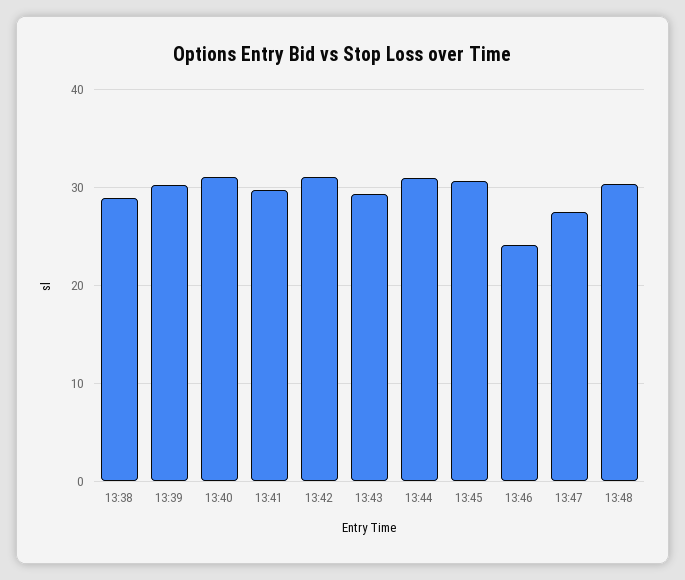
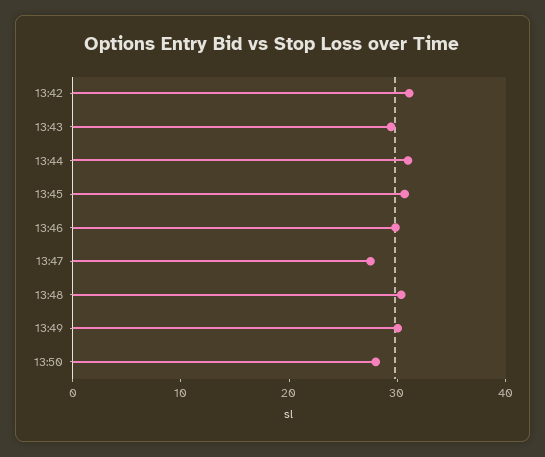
13:38: 29 -> none
13:39: 30 -> none
13:40: 31 -> none
13:41: 30 -> none
13:46: 24 -> 30
13:49: none -> 30
13:50: none -> 28

